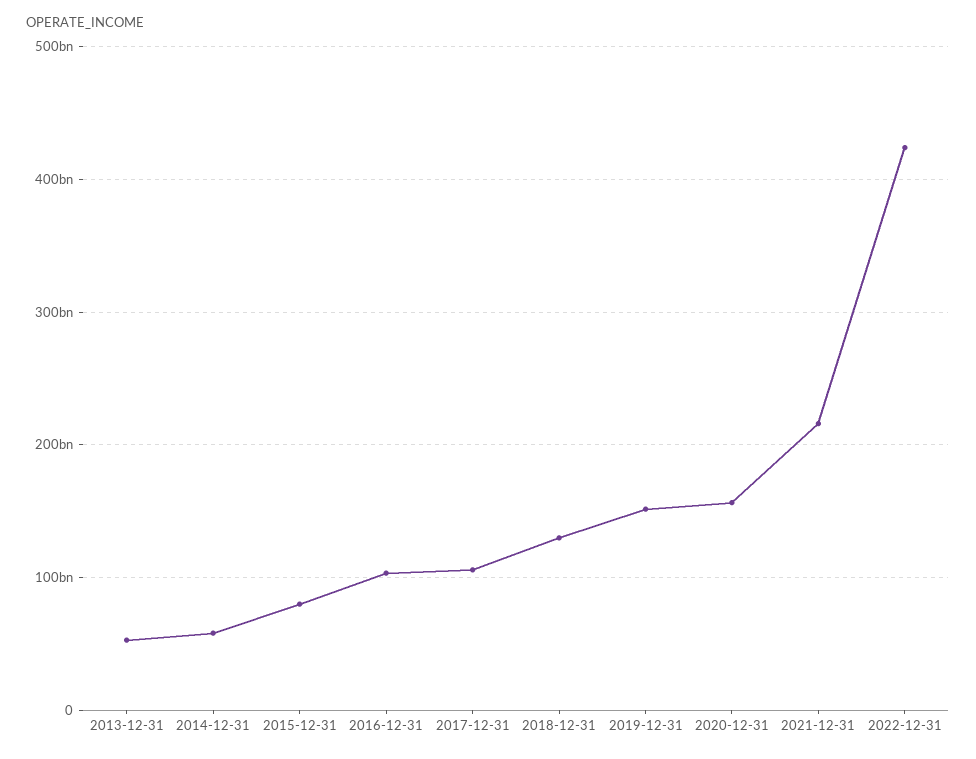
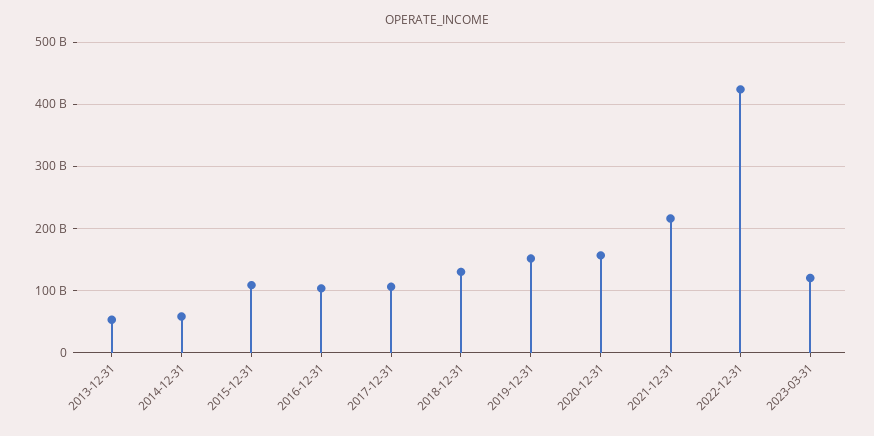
2015-12-31: 80000000000 -> 110000000000
2023-03-31: none -> 120000000000

